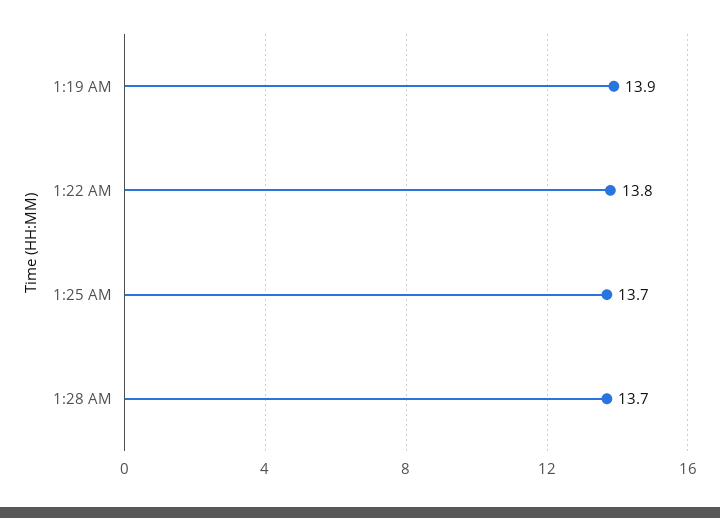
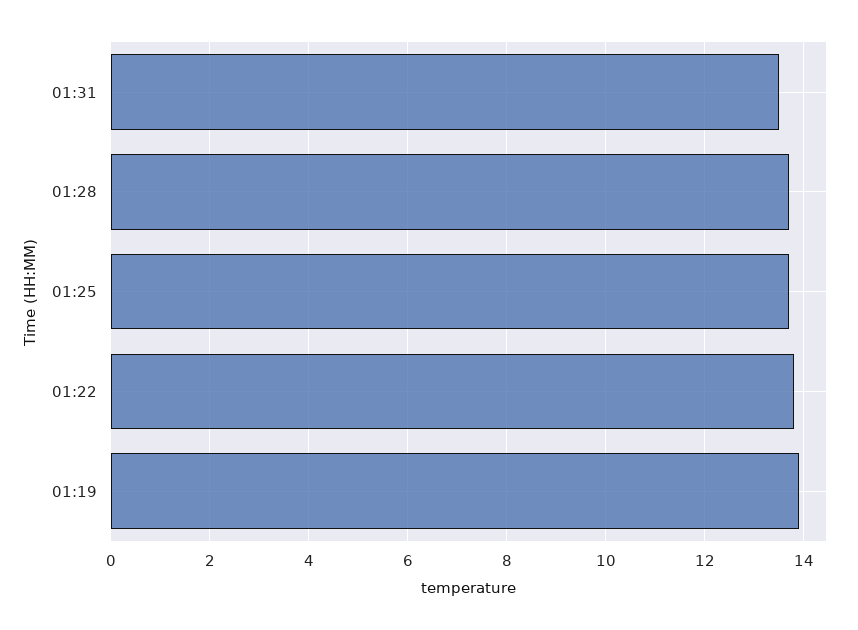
01:31: none -> 13.5

